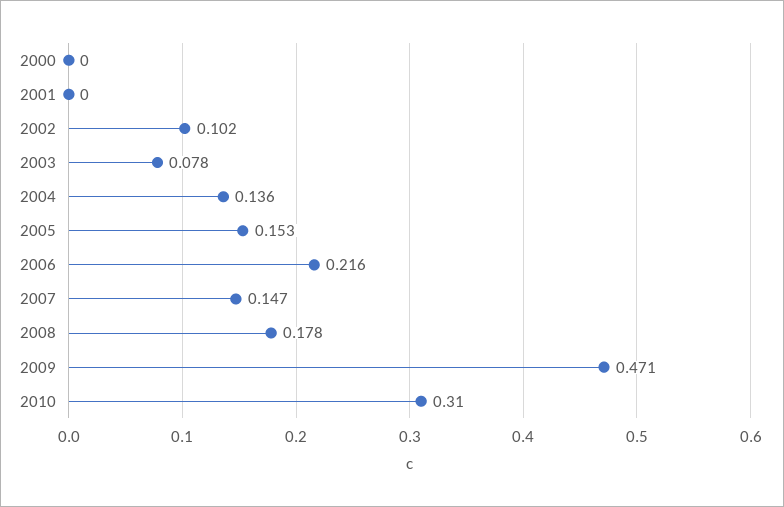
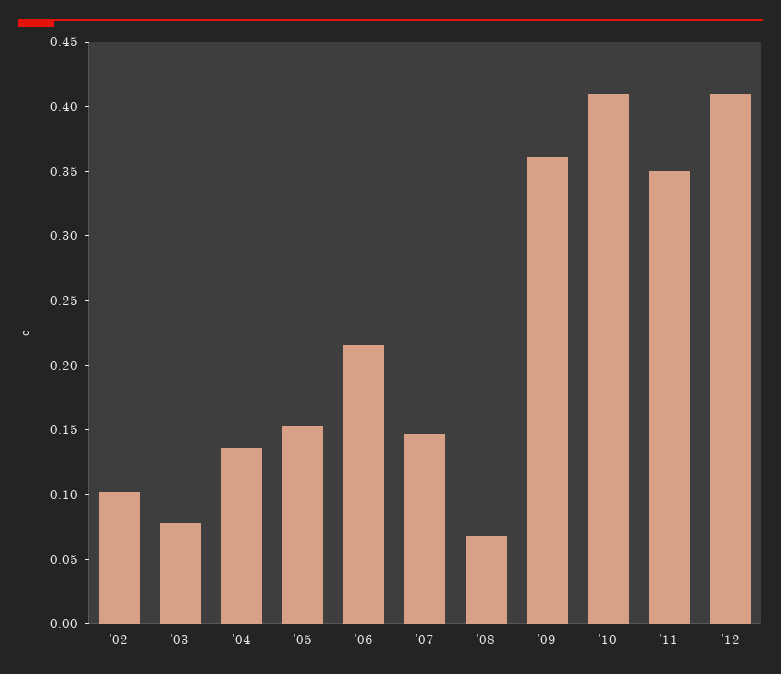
2000: 0 -> none
2001: 0 -> none
2008: 0.178 -> 0.07
2009: 0.471 -> 0.36
2010: 0.31 -> 0.41
'11: none -> 0.35
'12: none -> 0.41

